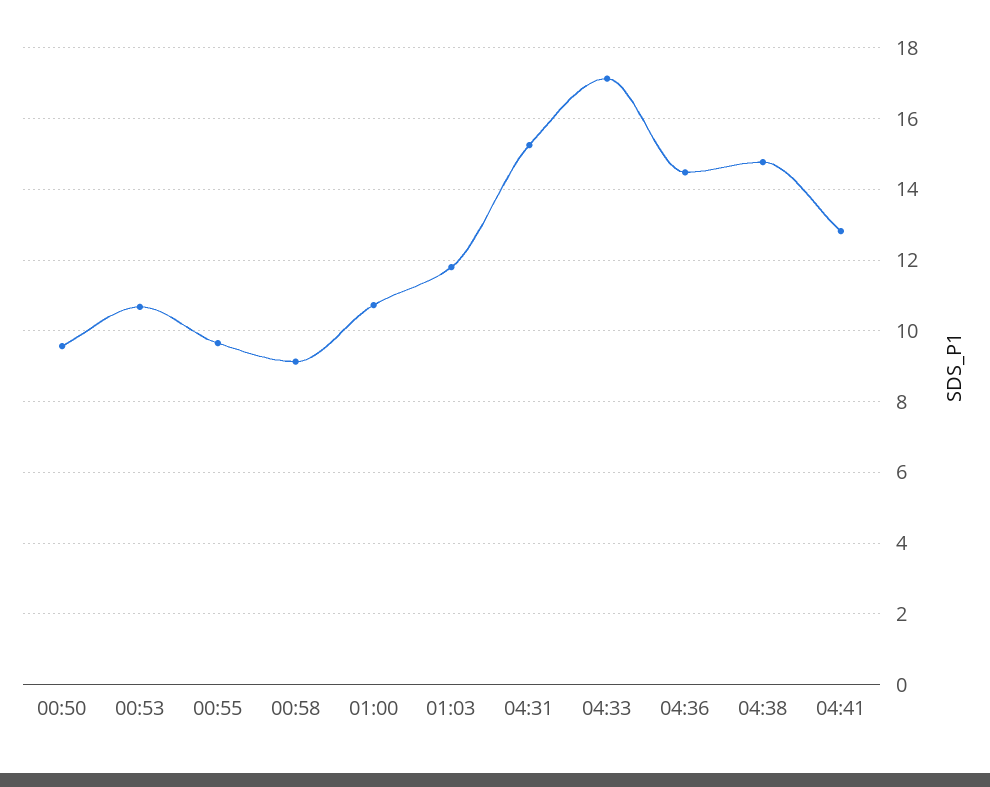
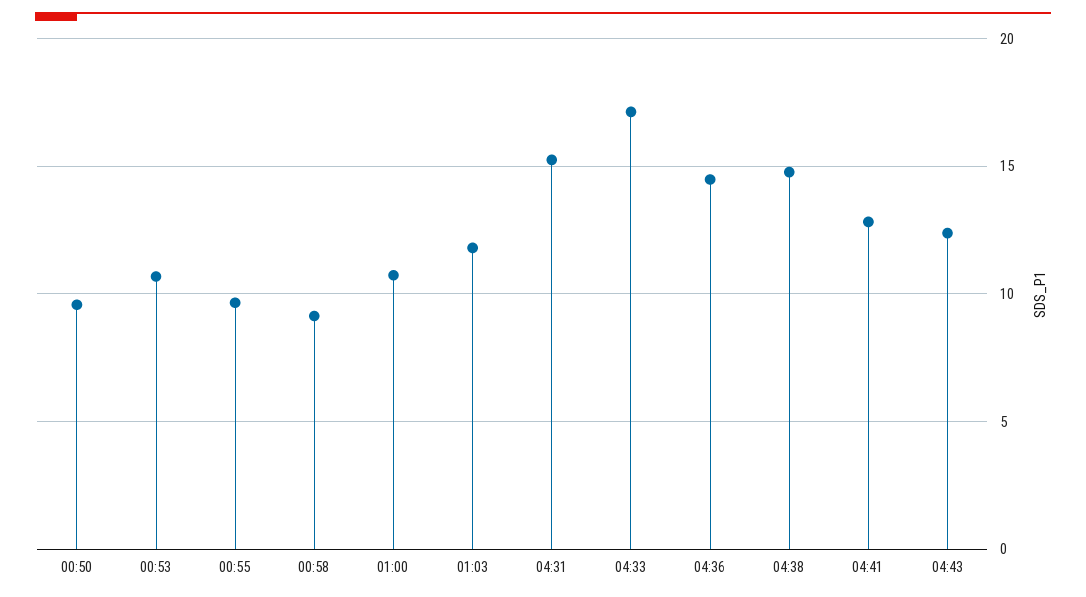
04:43: none -> 12.5

